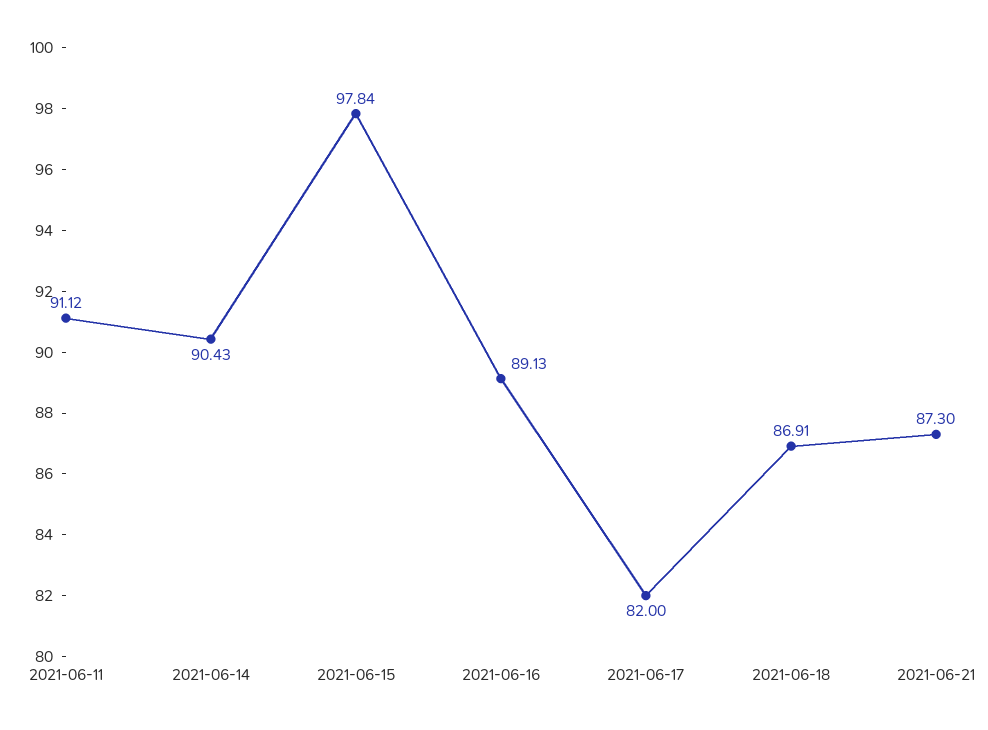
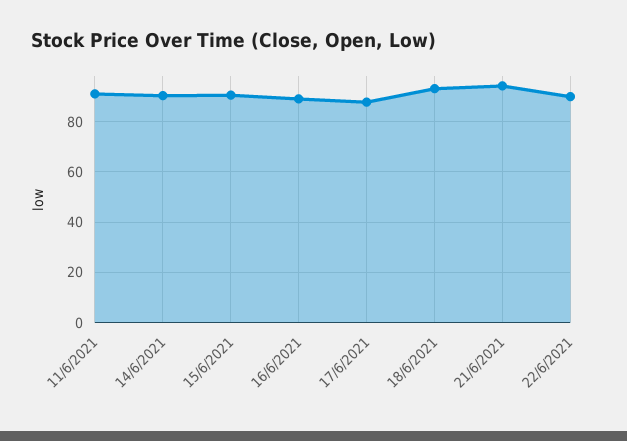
2021-06-15: 97.84 -> 90
2021-06-17: 82 -> 87.5
2021-06-18: 86.91 -> 92.5
2021-06-21: 87.3 -> 95
22/6/2021: none -> 90

